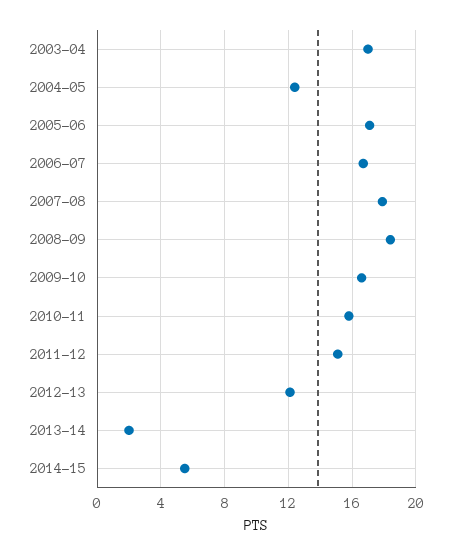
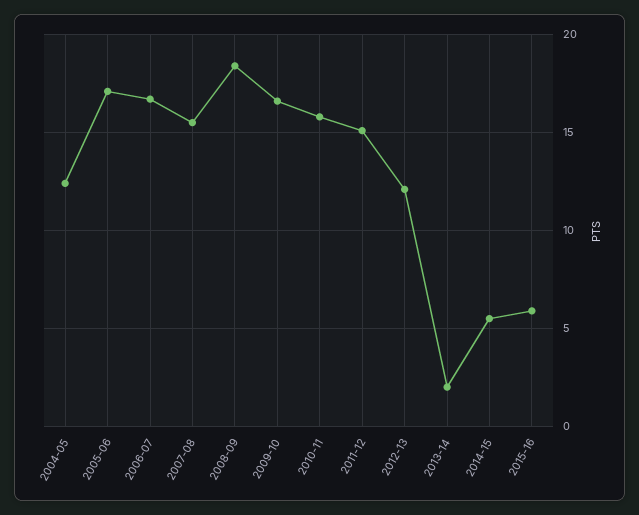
2003-04: 17 -> none
2007-08: 18 -> 15.5
2015-16: none -> 6

